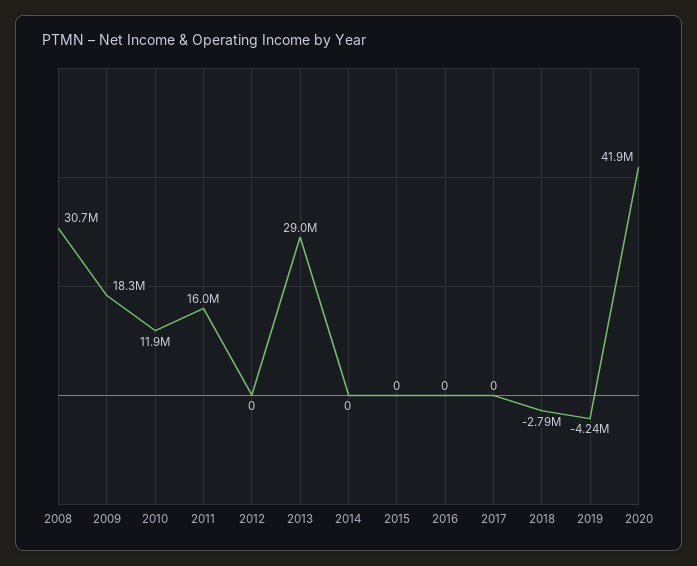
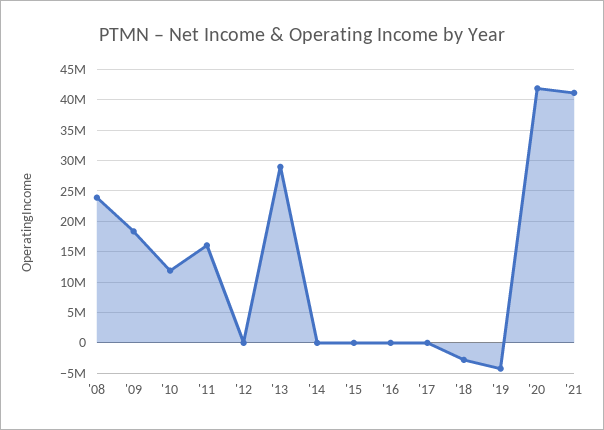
2008: 30700000 -> 24000000
'21: none -> 41000000

